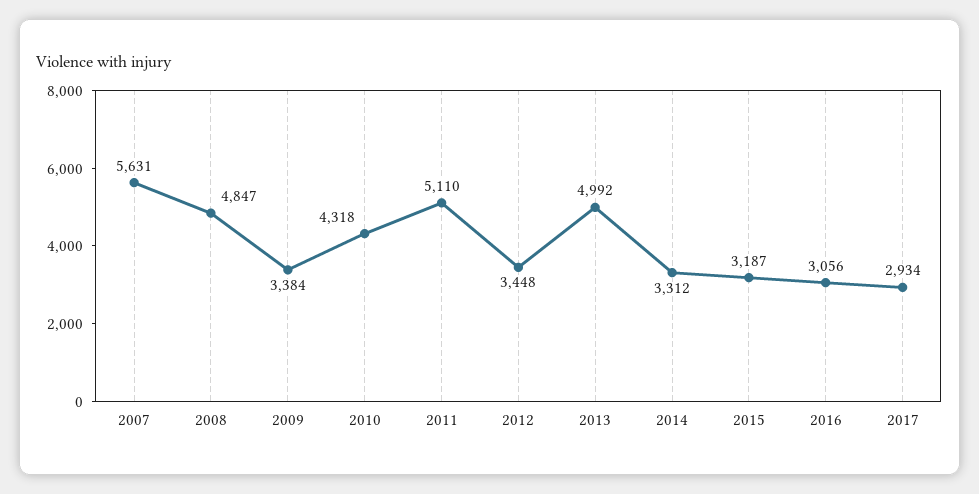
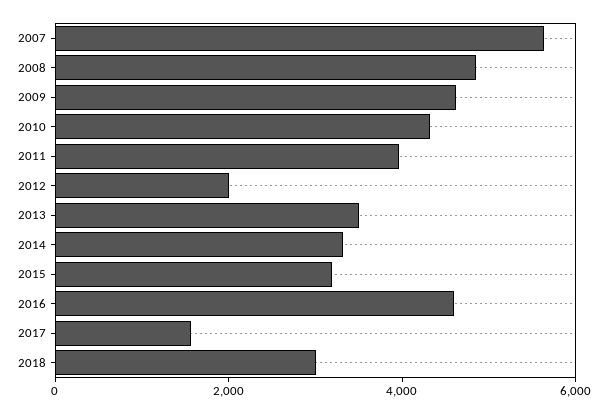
2009: 3384 -> 4500
2011: 5110 -> 4000
2012: 3448 -> 2000
2013: 4992 -> 3500
2016: 3056 -> 4500
2017: 2934 -> 1500
2018: none -> 3000

